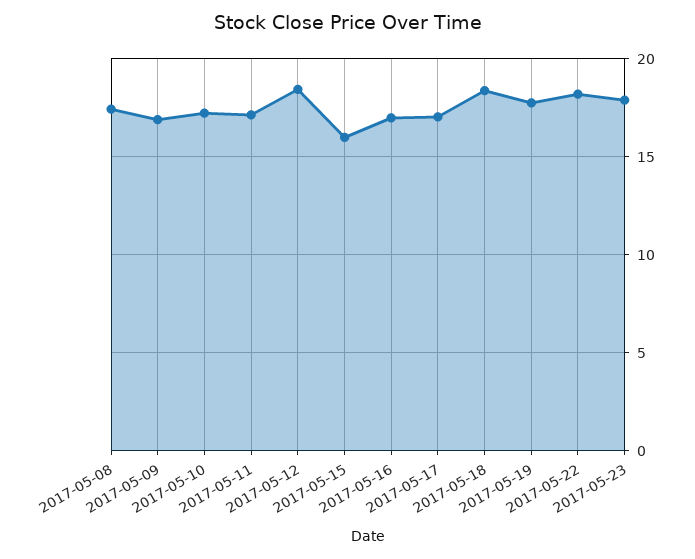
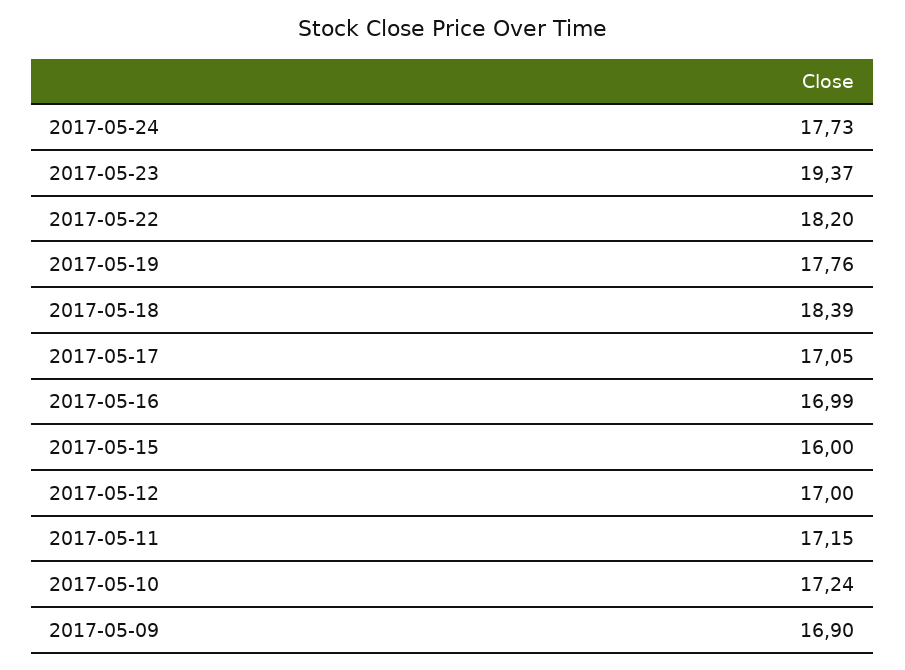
2017-05-08: 17.5 -> none
2017-05-12: 18.5 -> 17
2017-05-23: 18 -> 19.37
2017-05-24: none -> 17.73

